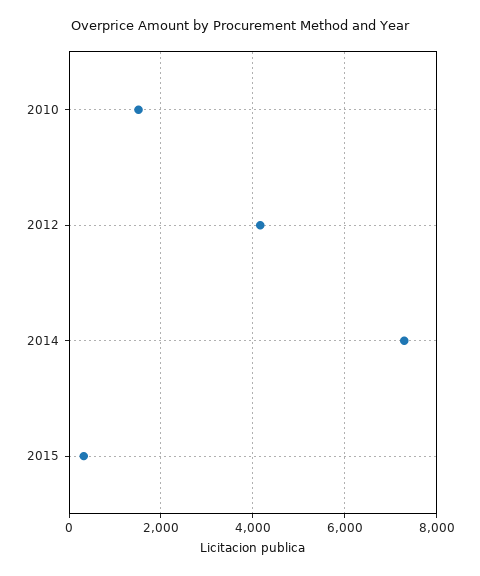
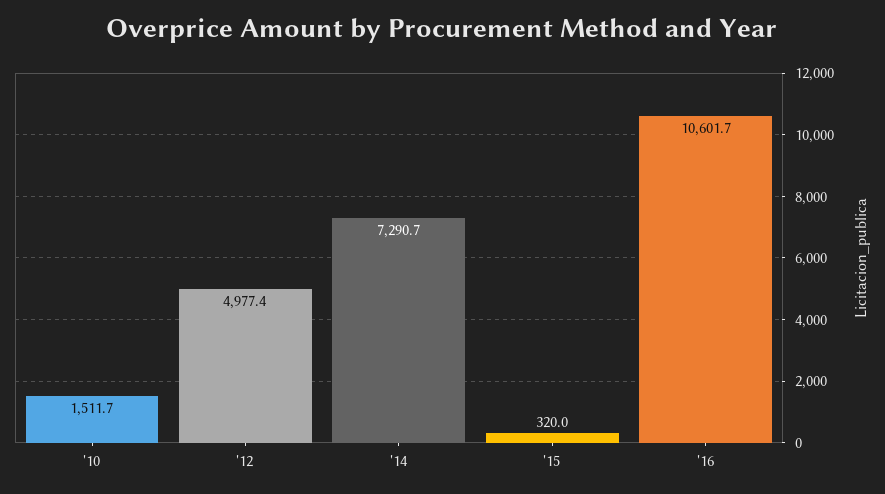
2012: 4200 -> 4977.4
'16: none -> 10601.7

